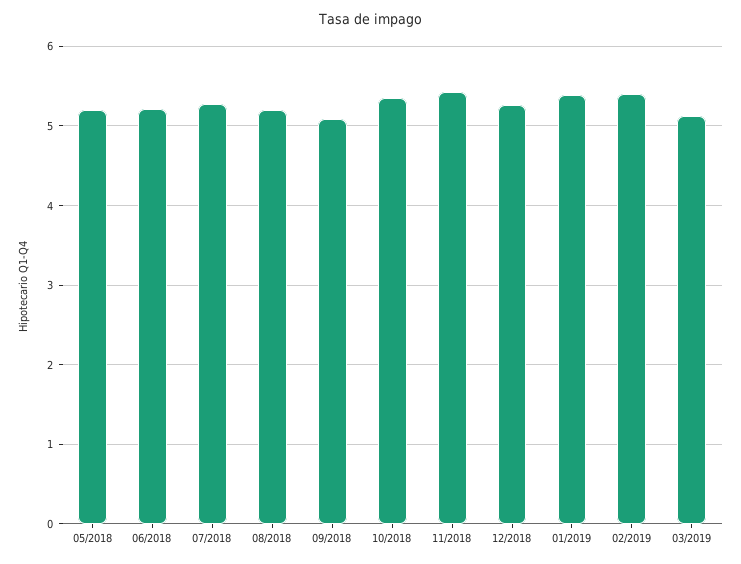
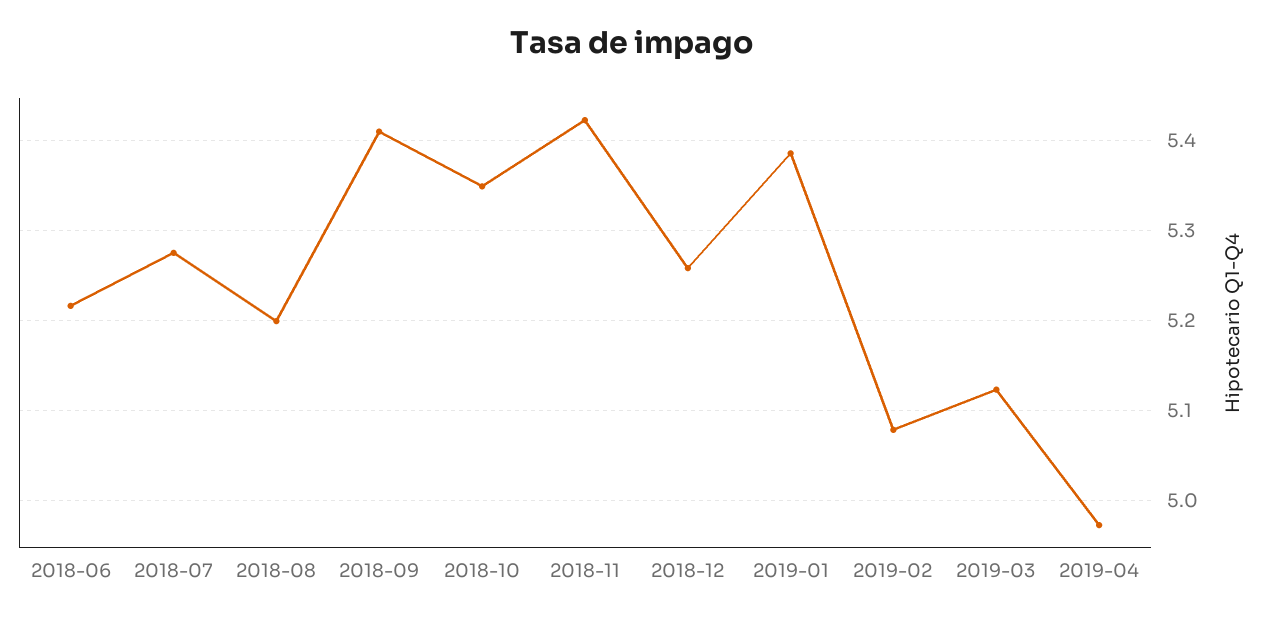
05/2018: 5.2 -> none
09/2018: 5.1 -> 5.41
02/2019: 5.4 -> 5.08
2019-04: none -> 4.97

